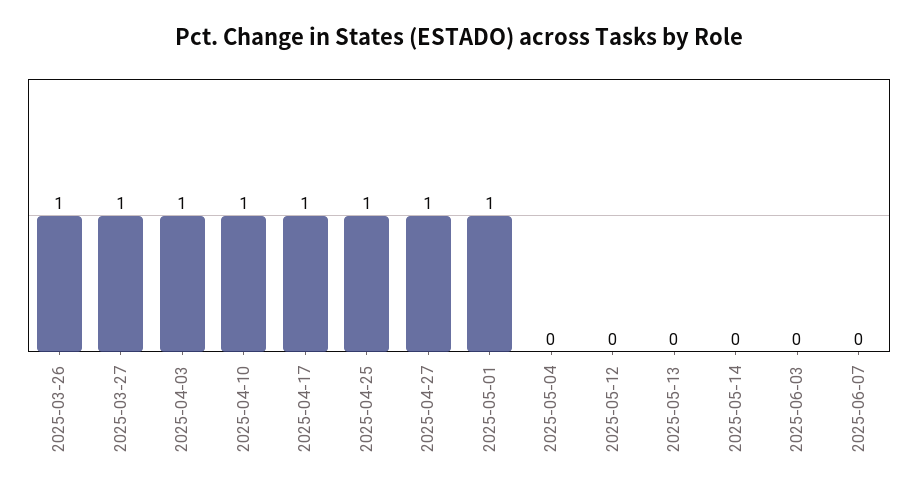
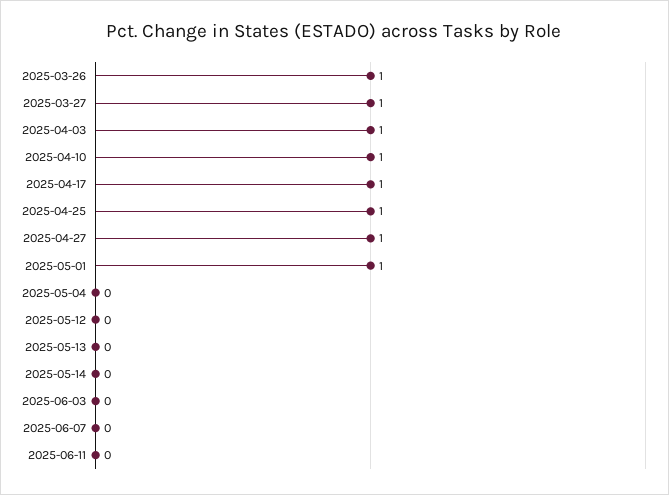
2025-06-11: none -> 0

